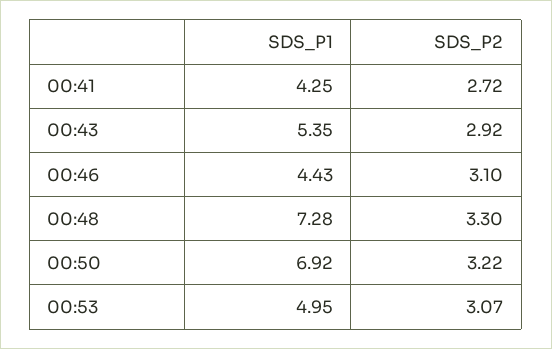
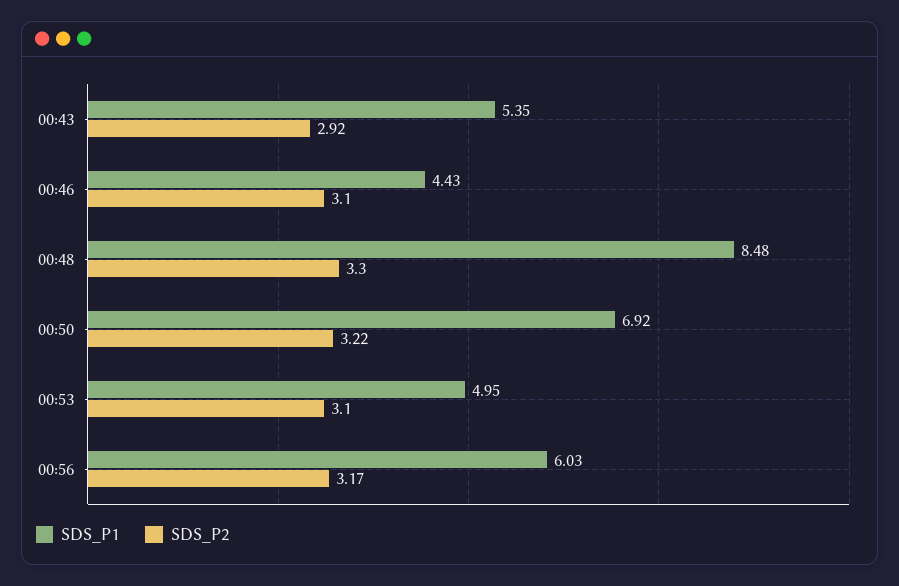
SDS_P1, 00:41: 4.25 -> none
SDS_P2, 00:41: 2.72 -> none
SDS_P1, 00:48: 7.28 -> 8.48
SDS_P2, 00:53: 3.07 -> 3.1
SDS_P1, 00:56: none -> 6.03
SDS_P2, 00:56: none -> 3.17

